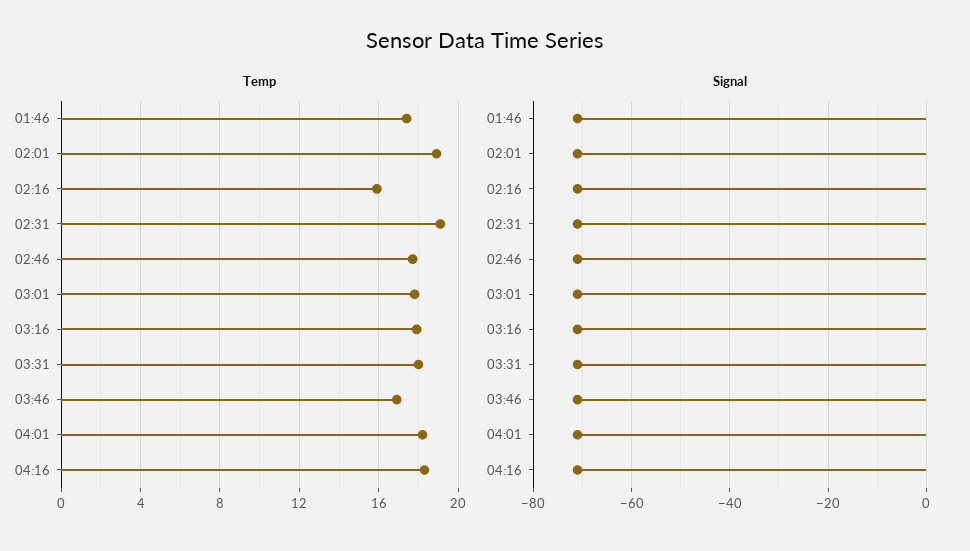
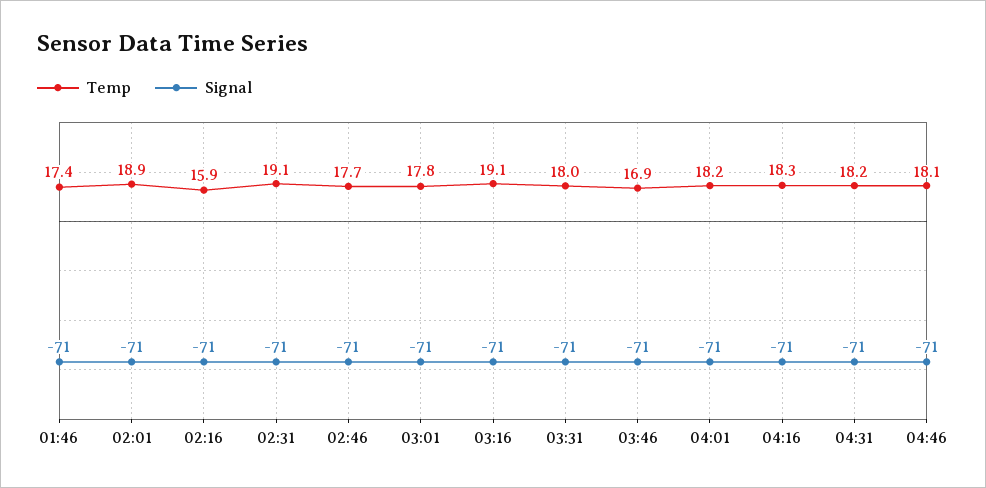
Temp, 03:16: 18 -> 19.1
Temp, 04:31: none -> 18.2
Signal, 04:31: none -> -71
Temp, 04:46: none -> 18.1
Signal, 04:46: none -> -71

